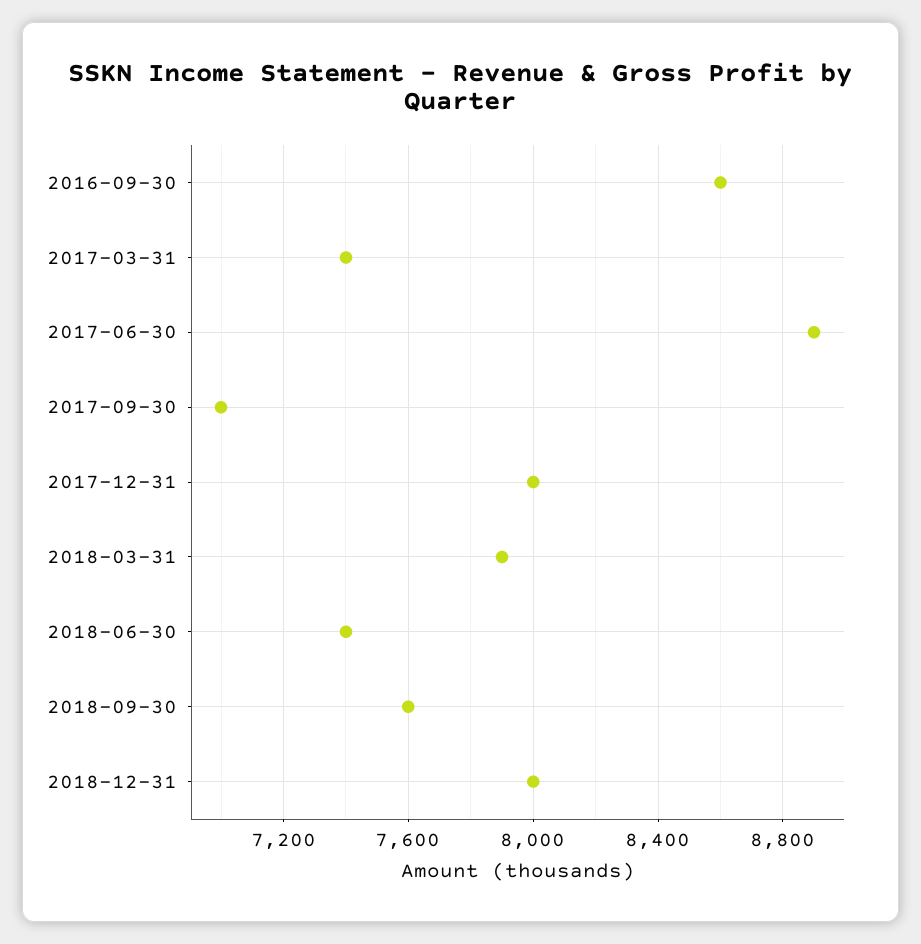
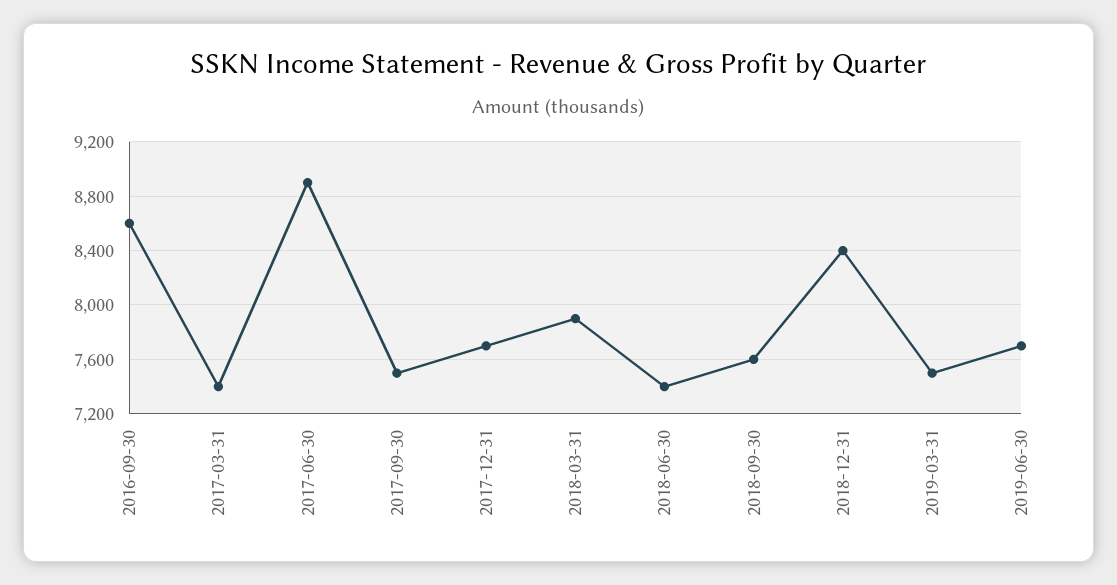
2017-09-30: 7000 -> 7500
2017-12-31: 8000 -> 7700
2018-12-31: 8000 -> 8400
2019-03-31: none -> 7500
2019-06-30: none -> 7700

